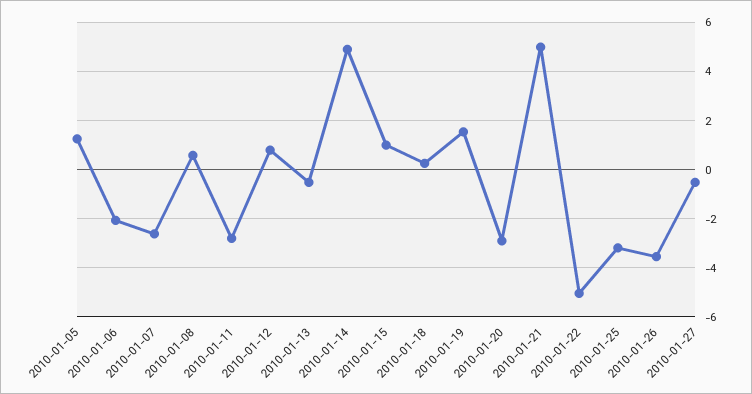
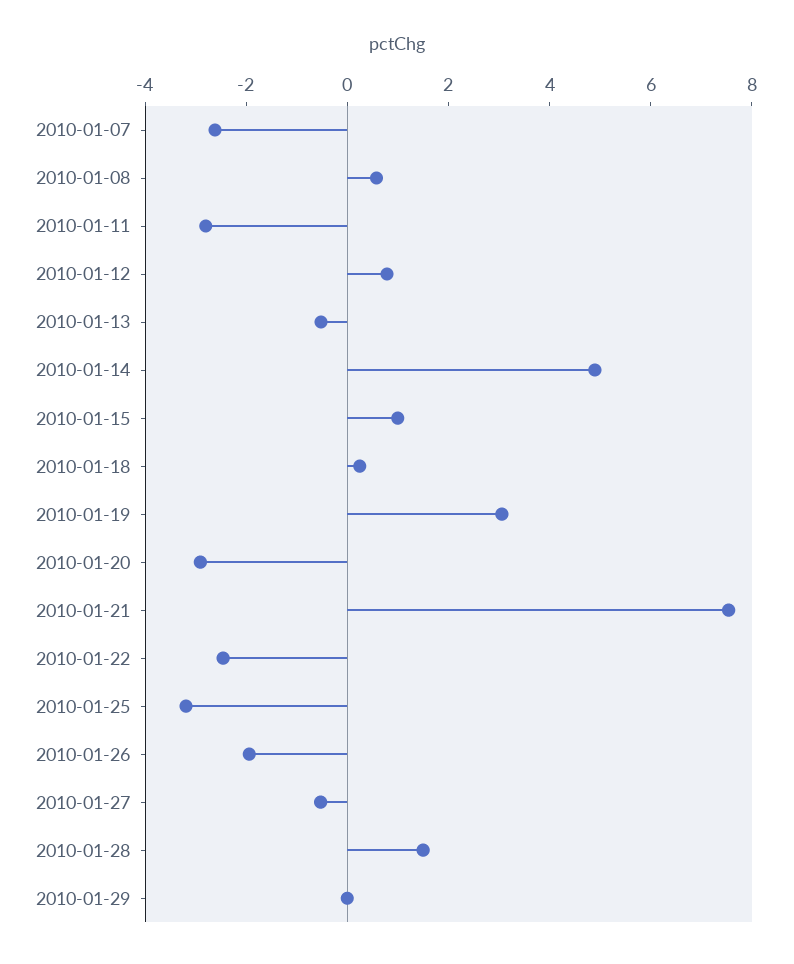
2010-01-05: 1.25 -> none
2010-01-06: -2 -> none
2010-01-19: 1.5 -> 3
2010-01-21: 5 -> 7.5
2010-01-22: -5 -> -2.5
2010-01-26: -3.5 -> -2
2010-01-28: none -> 1.5
2010-01-29: none -> 0

